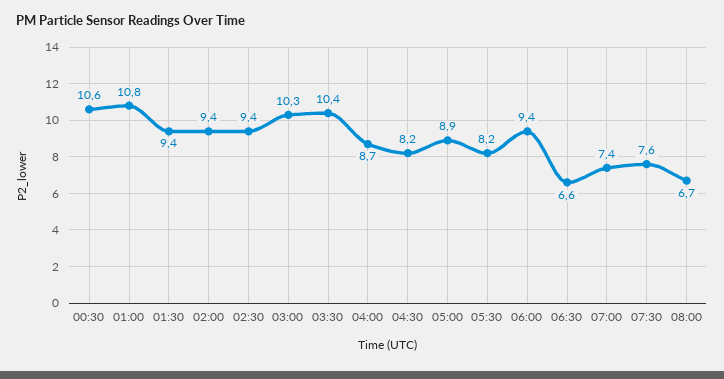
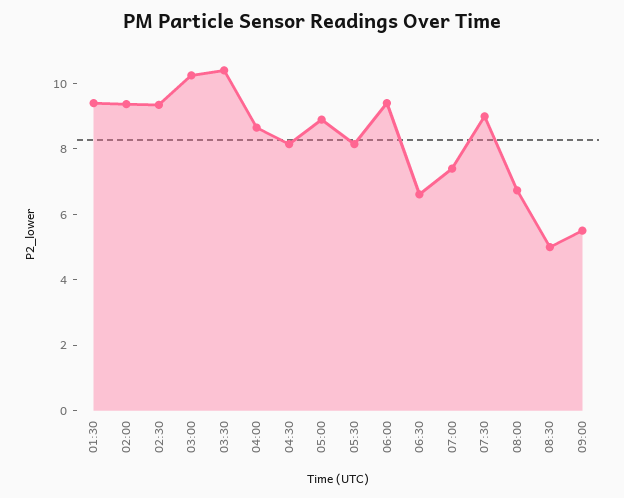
00:30: 10.6 -> none
01:00: 10.8 -> none
07:30: 7.6 -> 9
08:30: none -> 5
09:00: none -> 5.5

